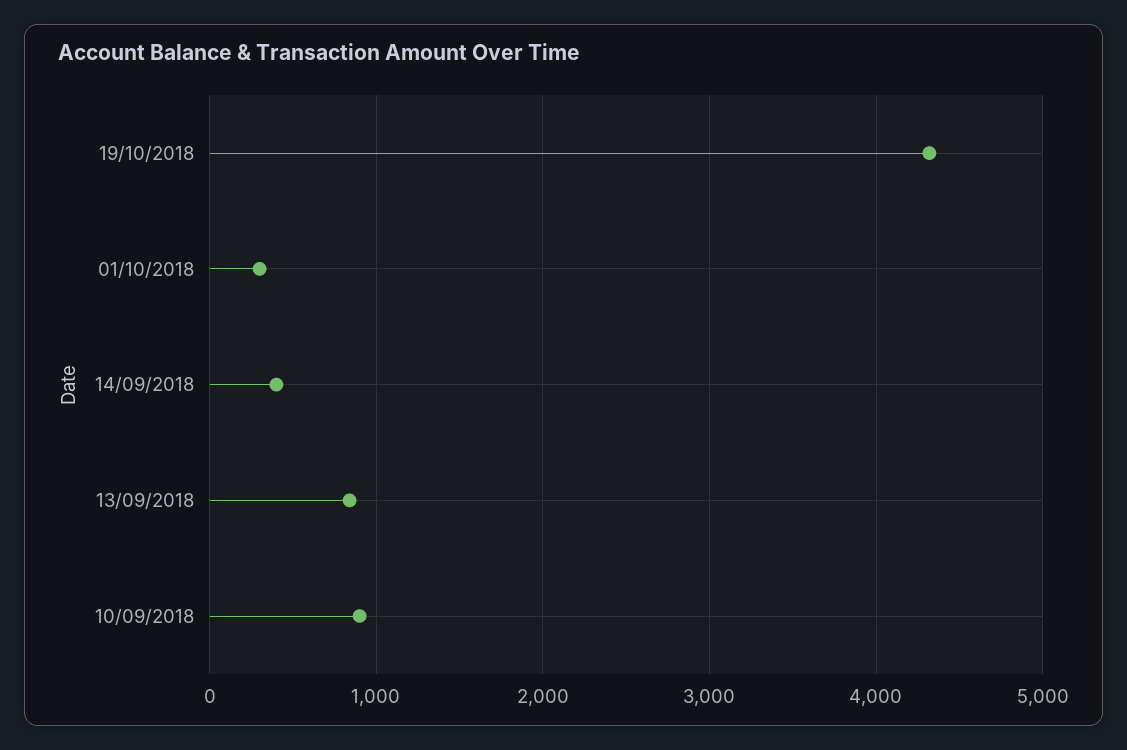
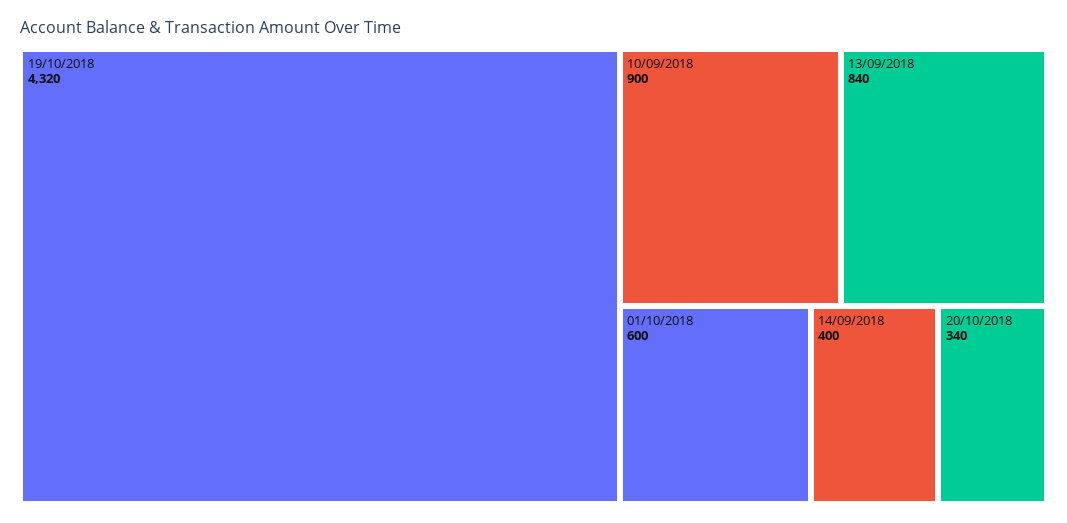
01/10/2018: 300 -> 600
20/10/2018: none -> 340

